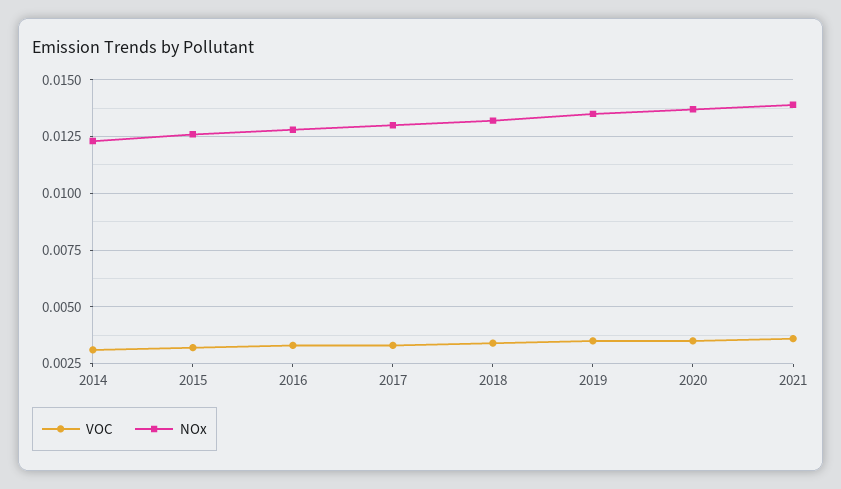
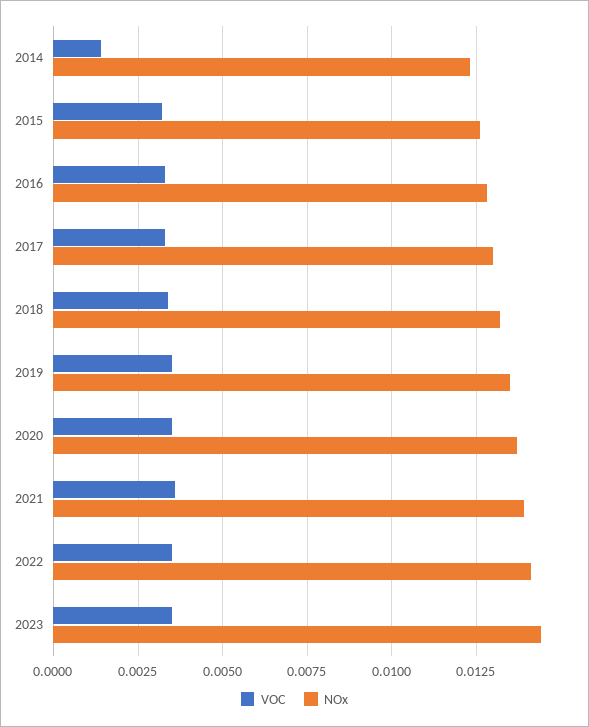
VOC, 2014: 0.003 -> 0.0015
VOC, 2022: none -> 0.0035
NOx, 2022: none -> 0.014
VOC, 2023: none -> 0.0035
NOx, 2023: none -> 0.0145

